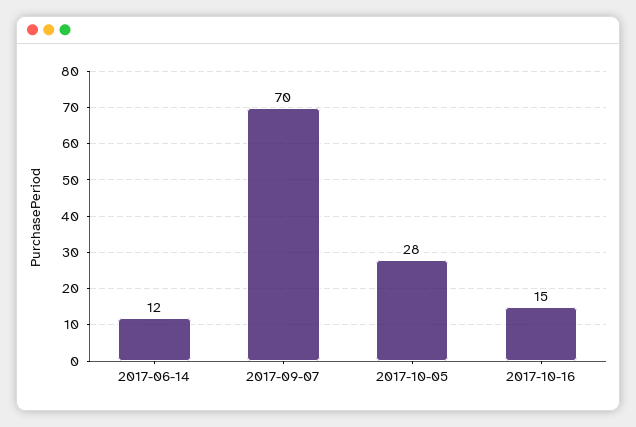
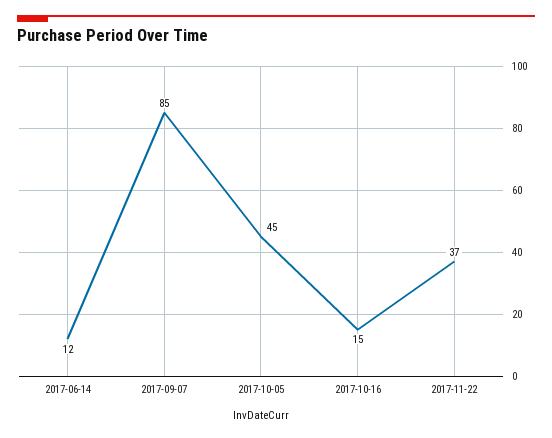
2017-09-07: 70 -> 85
2017-10-05: 28 -> 45
2017-11-22: none -> 37

